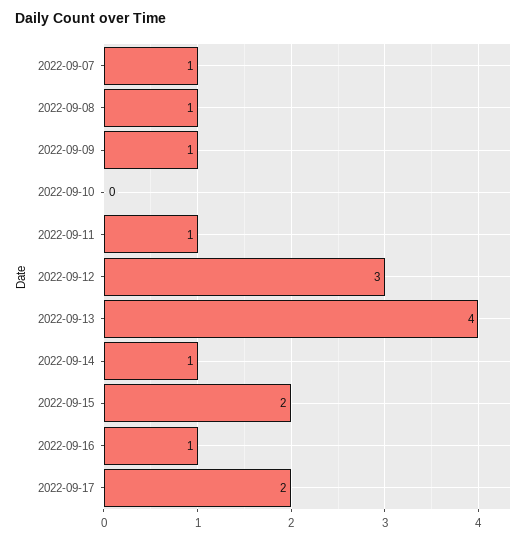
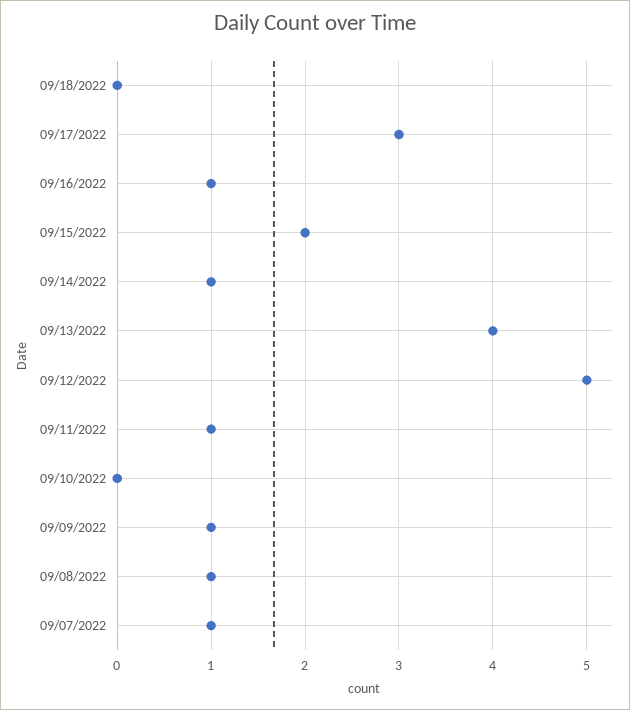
2022-09-12: 3 -> 5
2022-09-17: 2 -> 3
09/18/2022: none -> 0

